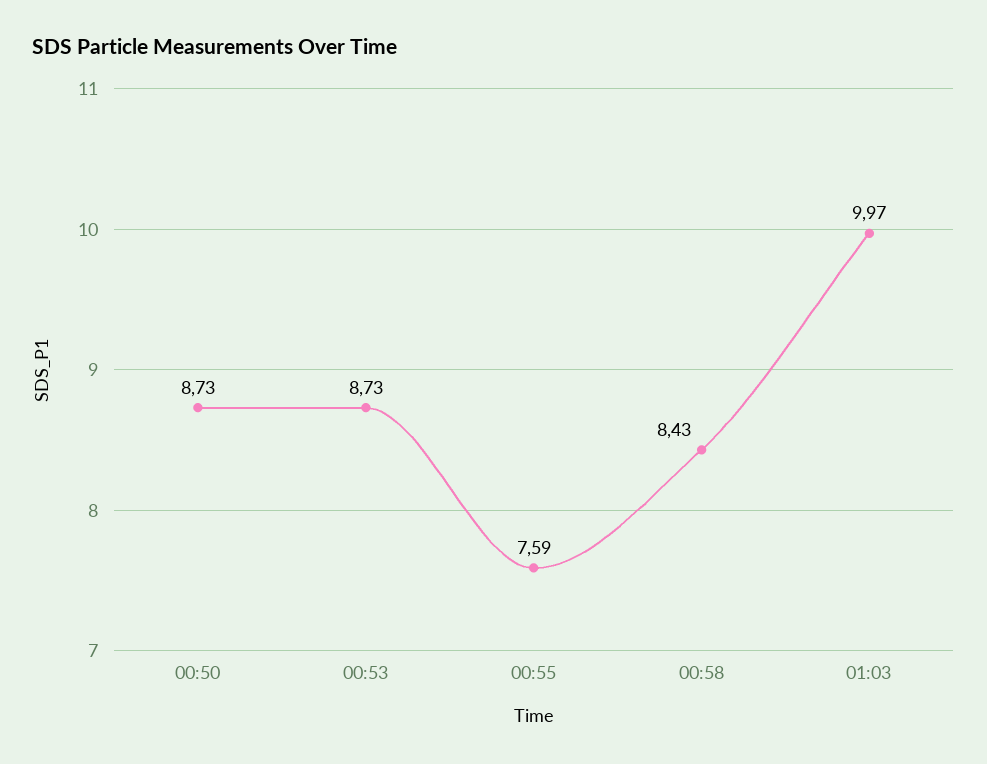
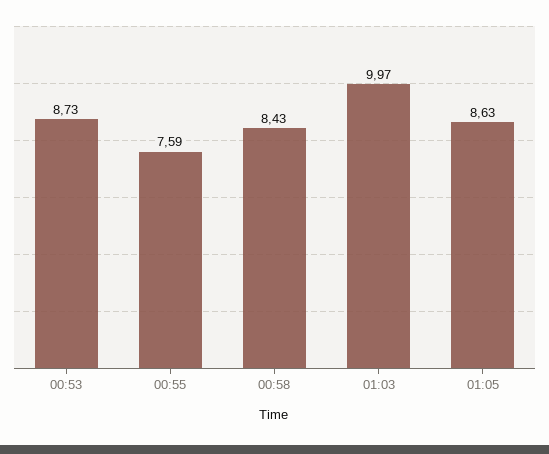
00:50: 8.73 -> none
01:05: none -> 8.63

